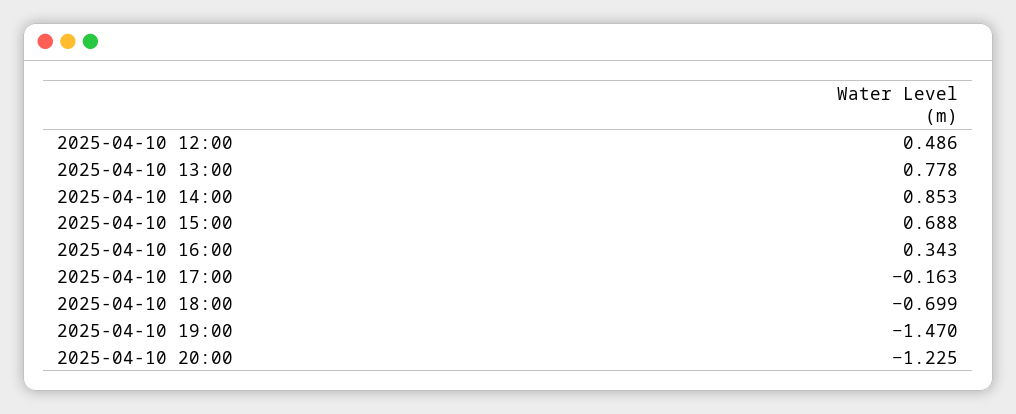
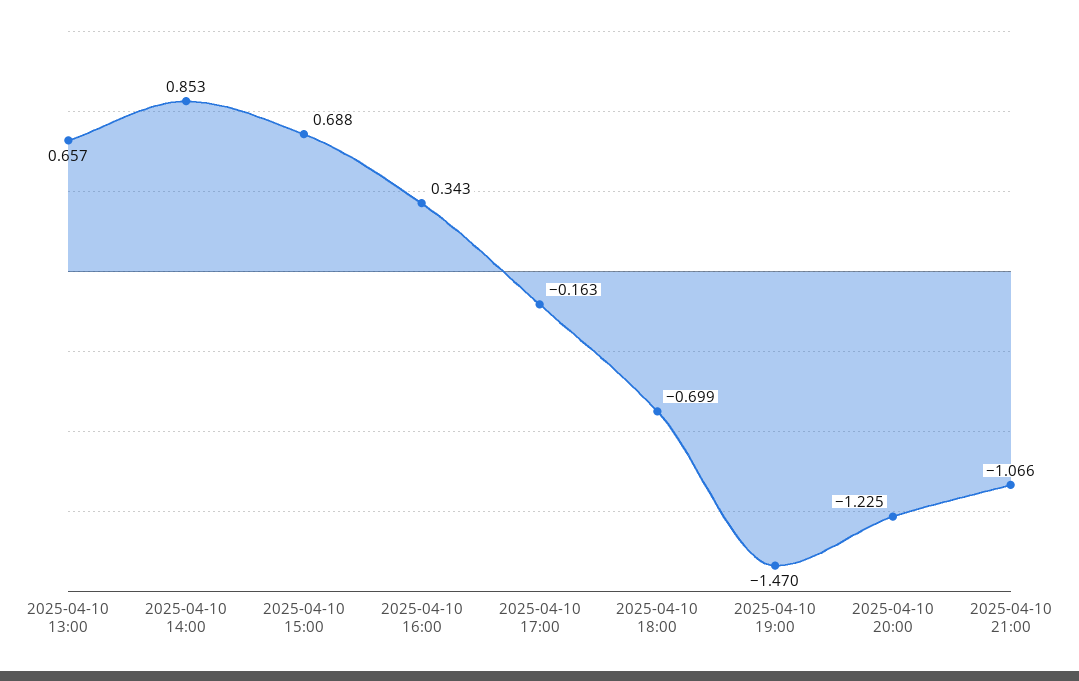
2025-04-10 12:00: 0.486 -> none
2025-04-10 13:00: 0.778 -> 0.657
2025-04-10 21:00: none -> -1.066

